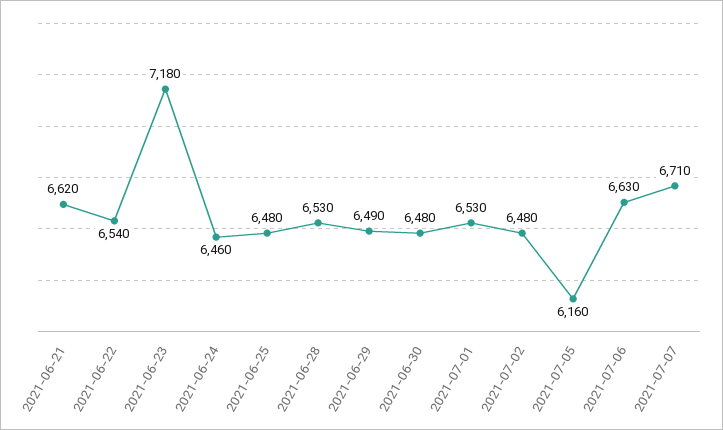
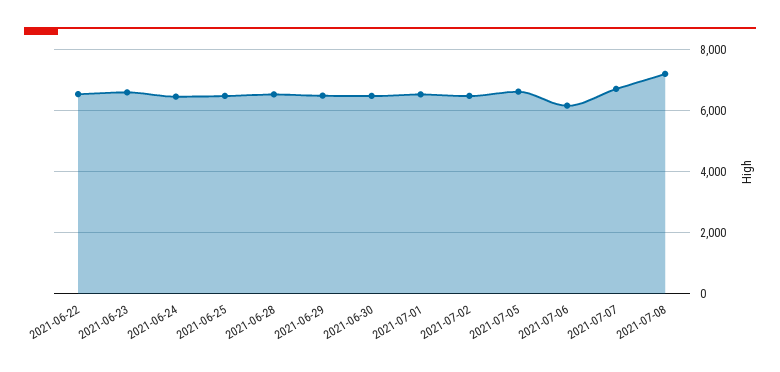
2021-06-21: 6620 -> none
2021-06-23: 7180 -> 6600
2021-07-05: 6160 -> 6600
2021-07-06: 6630 -> 6200
2021-07-08: none -> 7200

